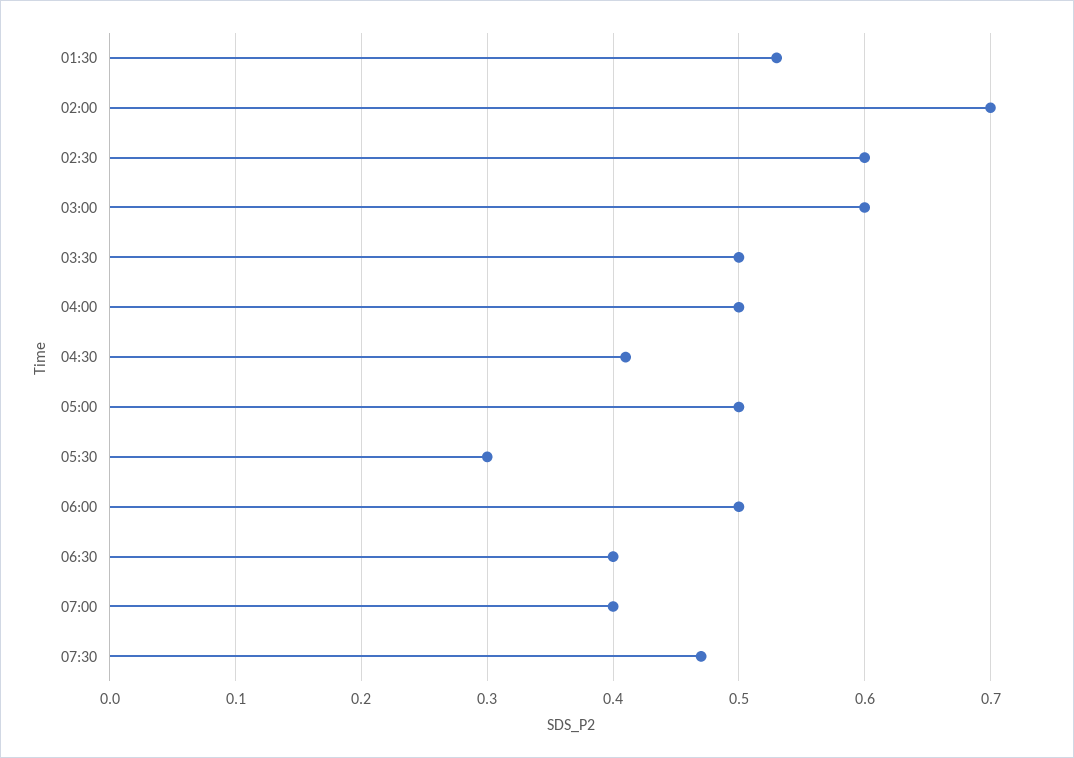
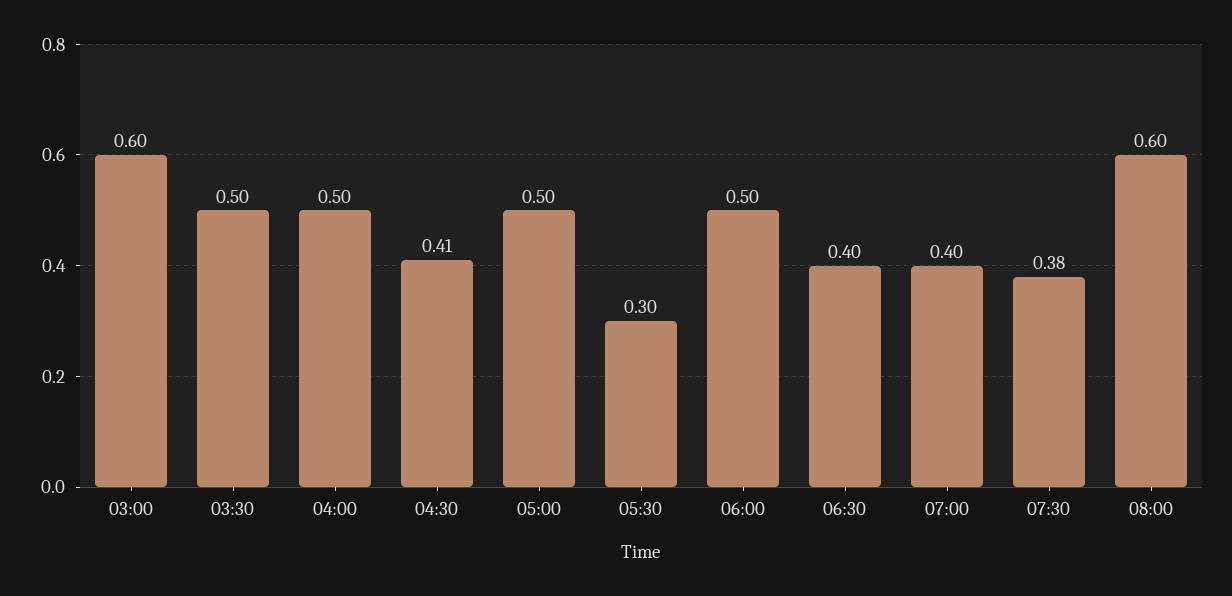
01:30: 0.53 -> none
02:00: 0.7 -> none
02:30: 0.6 -> none
07:30: 0.47 -> 0.38
08:00: none -> 0.6

